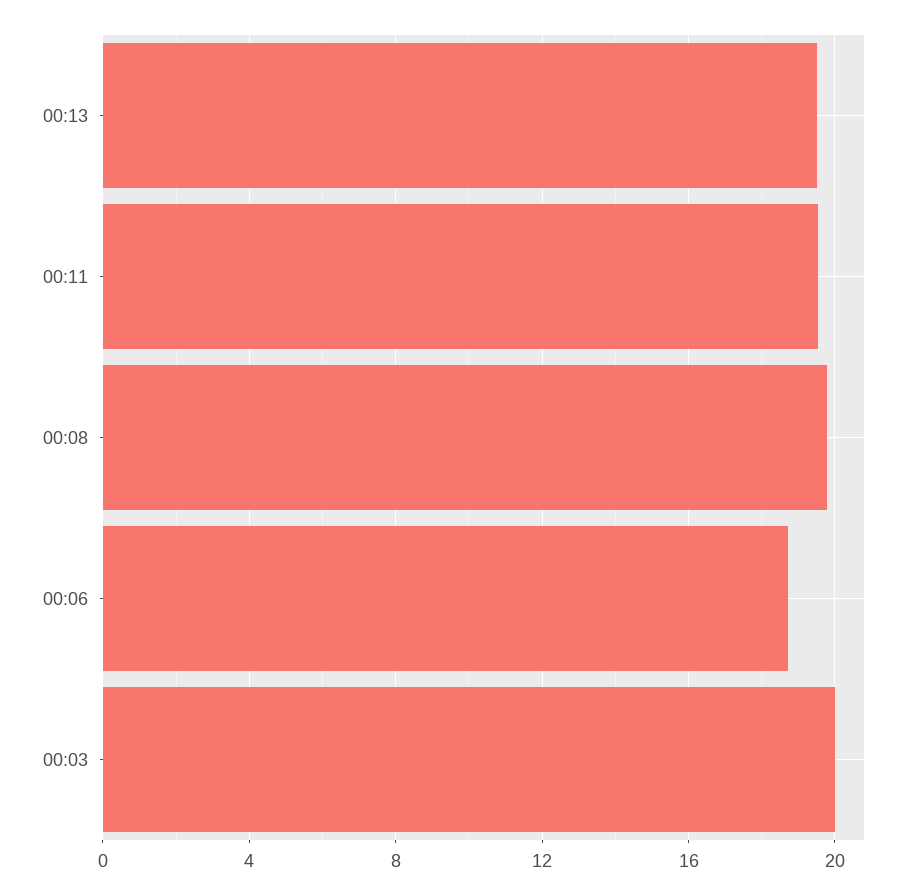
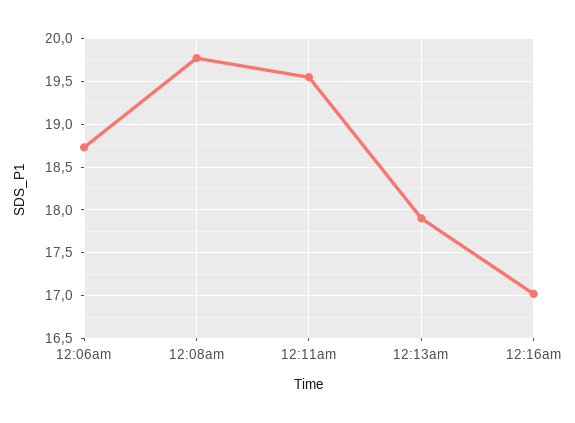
00:13: 19.5 -> 17.9
00:03: 20 -> none
12:16am: none -> 17

